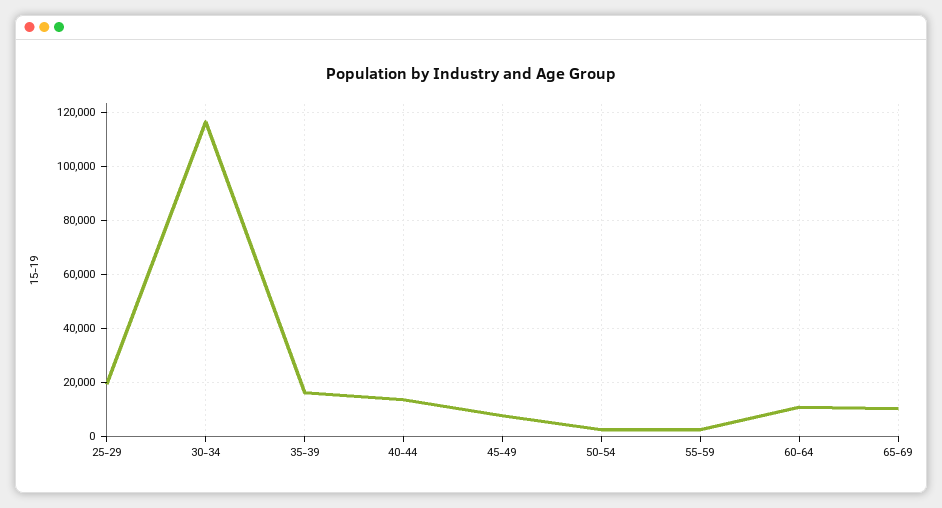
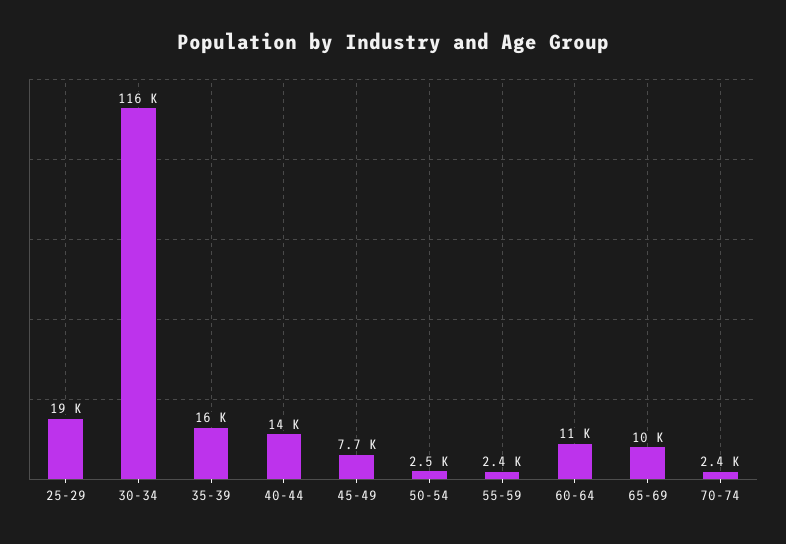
70-74: none -> 2400

